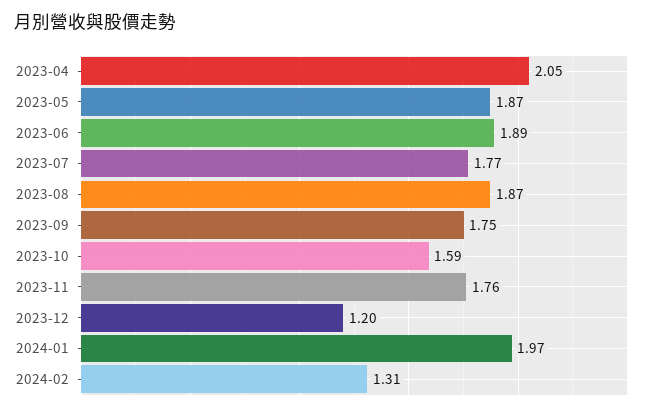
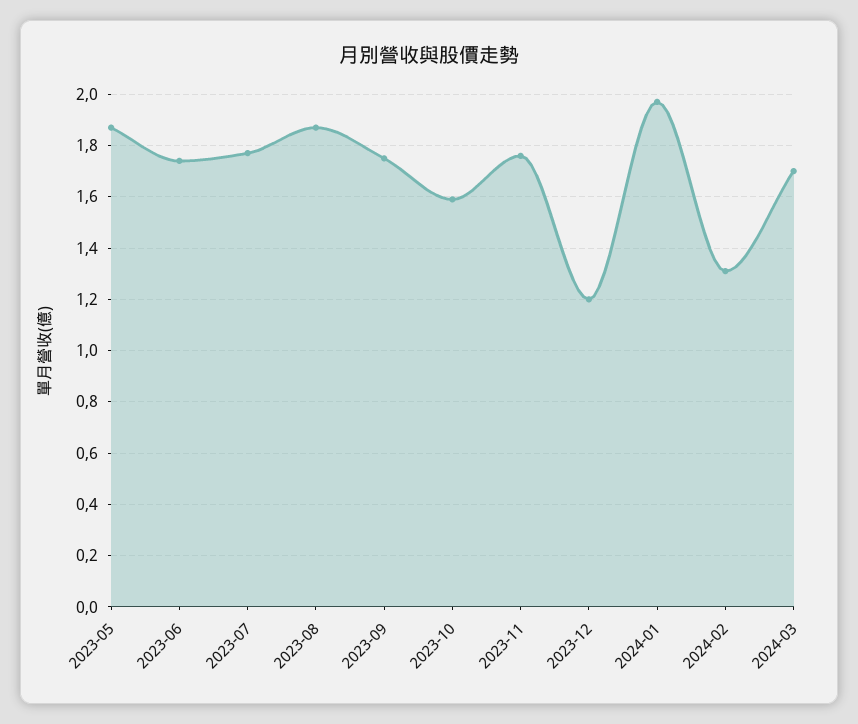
2023-04: 2.05 -> none
2023-06: 1.89 -> 1.75
2024-03: none -> 1.7

